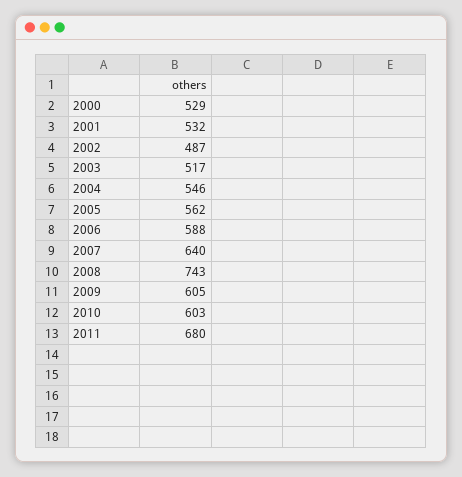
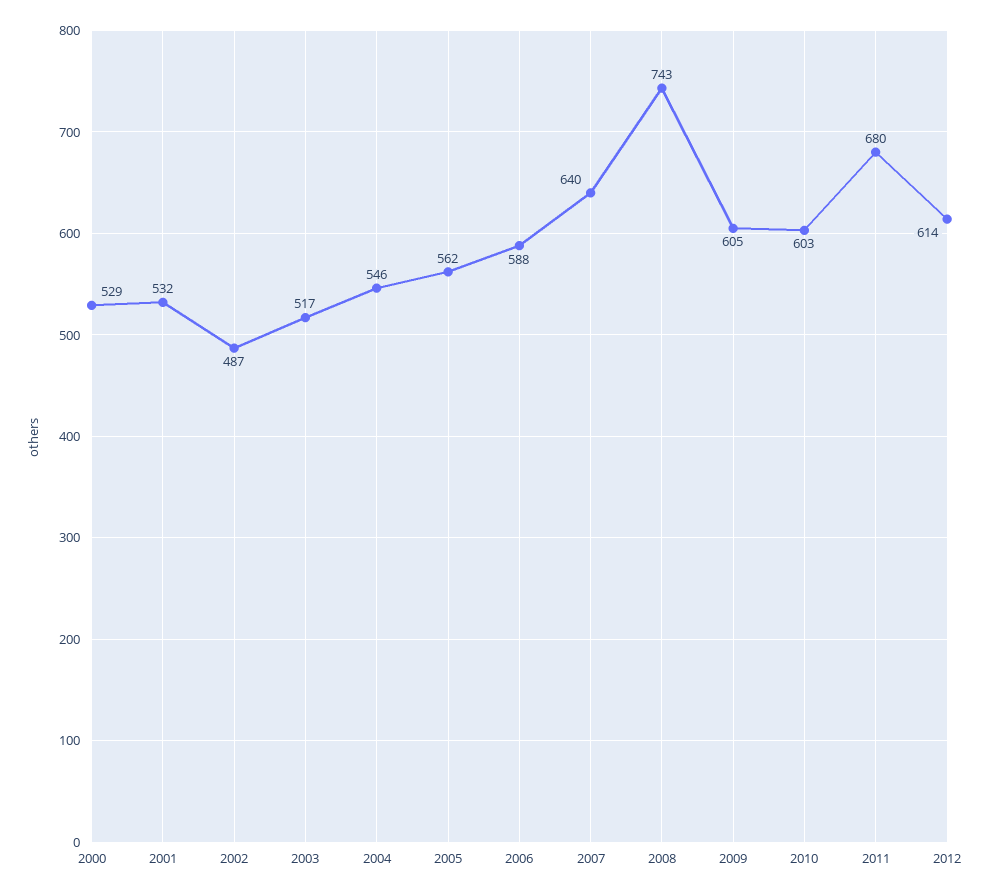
2012: none -> 614

